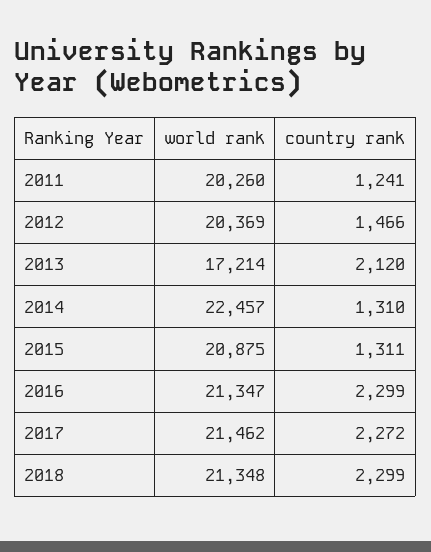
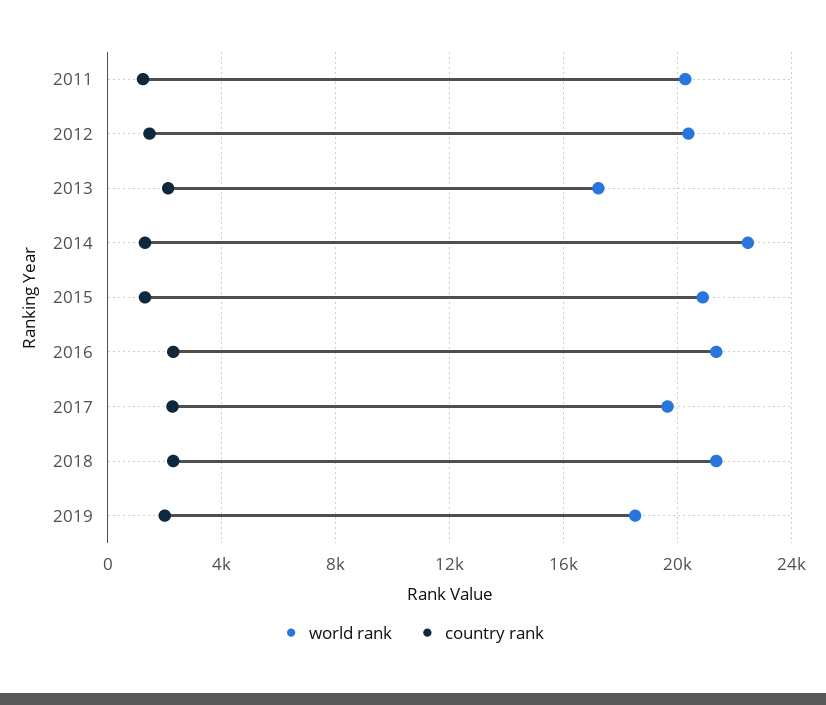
world rank, 2017: 21462 -> 19500
world rank, 2019: none -> 18500
country rank, 2019: none -> 2000

